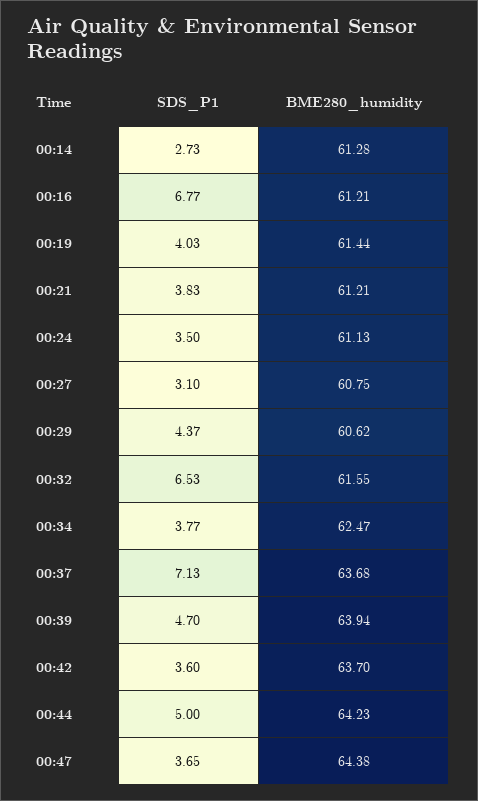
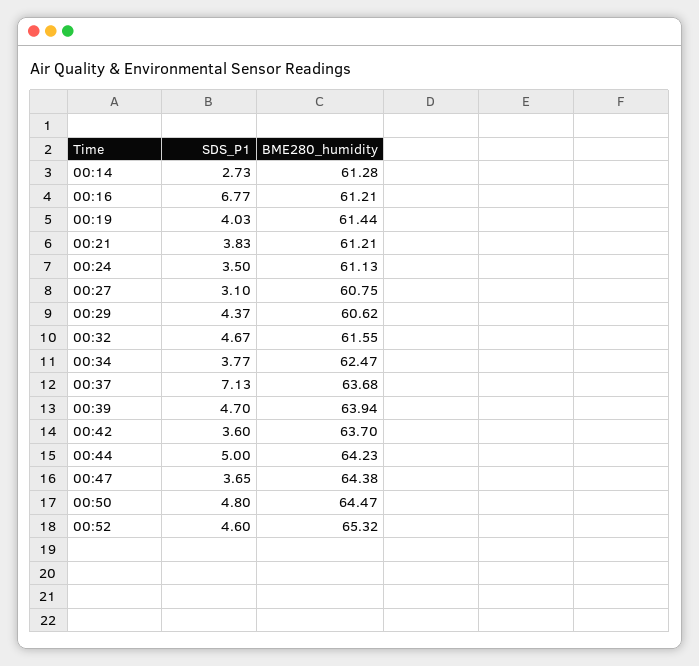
SDS_P1, 00:32: 6.53 -> 4.67
SDS_P1, 00:50: none -> 4.8
BME280_humidity, 00:50: none -> 64.47
SDS_P1, 00:52: none -> 4.6
BME280_humidity, 00:52: none -> 65.32

